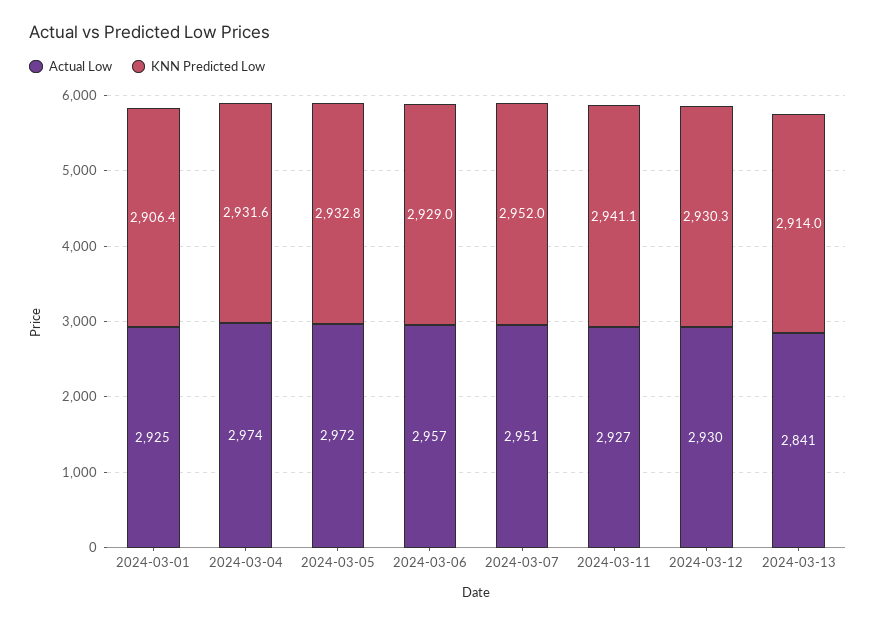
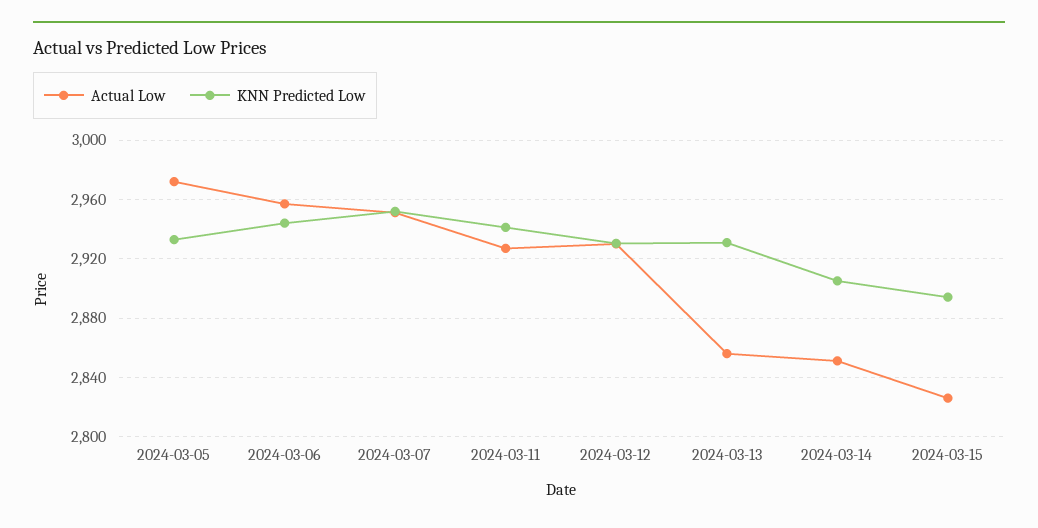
Actual Low, 2024-03-01: 2925 -> none
KNN Predicted Low, 2024-03-01: 2906.4 -> none
Actual Low, 2024-03-04: 2974 -> none
KNN Predicted Low, 2024-03-04: 2931.6 -> none
KNN Predicted Low, 2024-03-06: 2929 -> 2945
Actual Low, 2024-03-13: 2841 -> 2855
KNN Predicted Low, 2024-03-13: 2914 -> 2930
Actual Low, 2024-03-14: none -> 2850
KNN Predicted Low, 2024-03-14: none -> 2905
Actual Low, 2024-03-15: none -> 2825
KNN Predicted Low, 2024-03-15: none -> 2895

